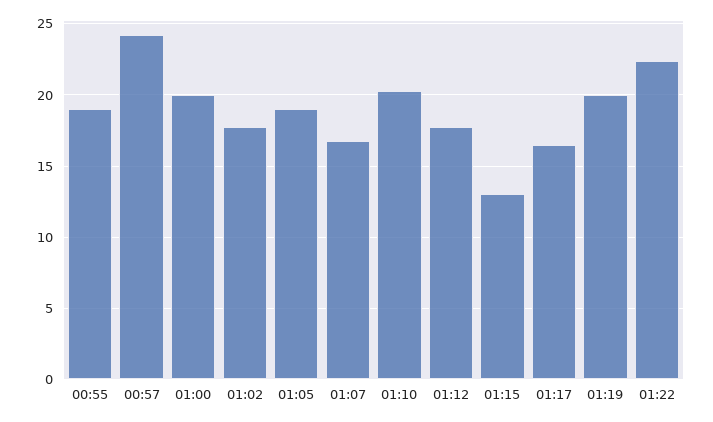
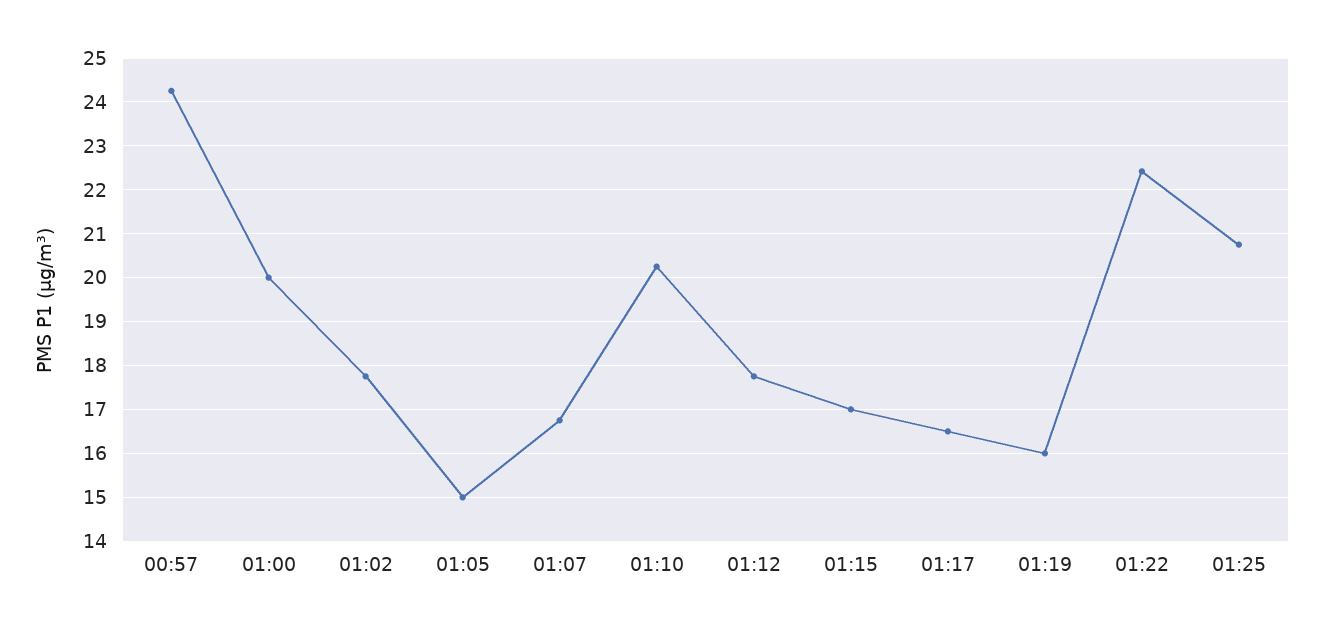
00:55: 19 -> none
01:05: 19 -> 15
01:15: 13 -> 17
01:19: 20 -> 16
01:25: none -> 20.8

